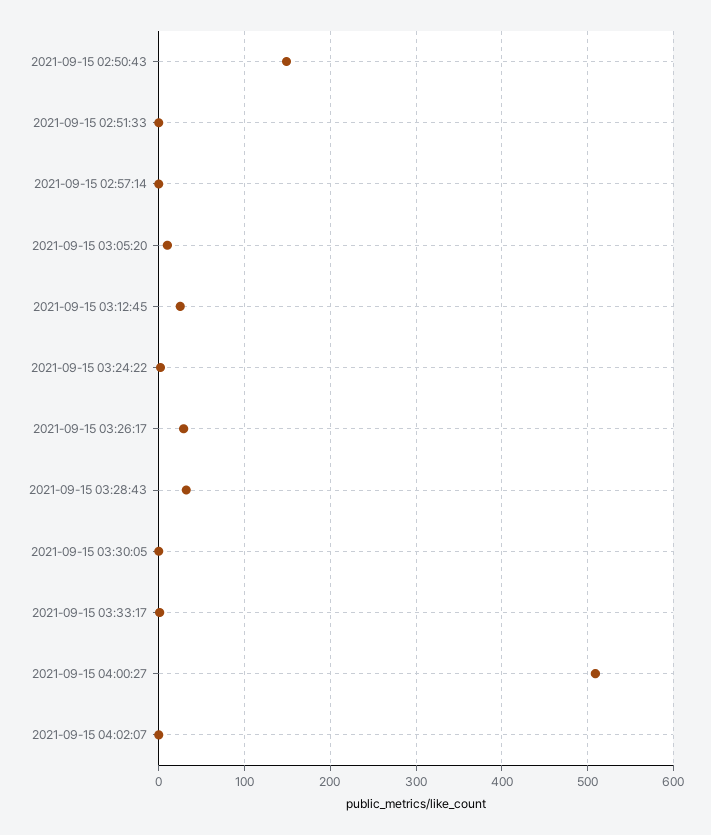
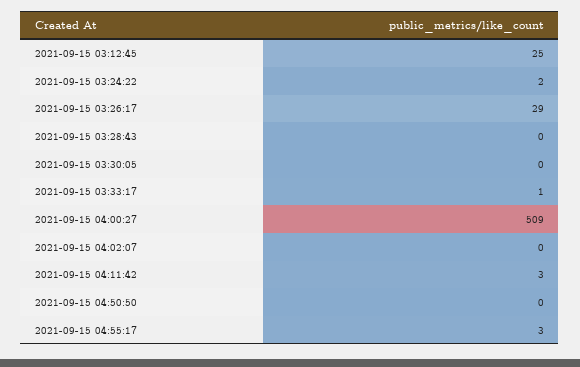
2021-09-15 02:50:43: 150 -> none
2021-09-15 02:51:33: 0 -> none
2021-09-15 02:57:14: 0 -> none
2021-09-15 03:05:20: 10 -> none
2021-09-15 03:28:43: 30 -> 0
2021-09-15 04:11:42: none -> 3
2021-09-15 04:50:50: none -> 0
2021-09-15 04:55:17: none -> 3

